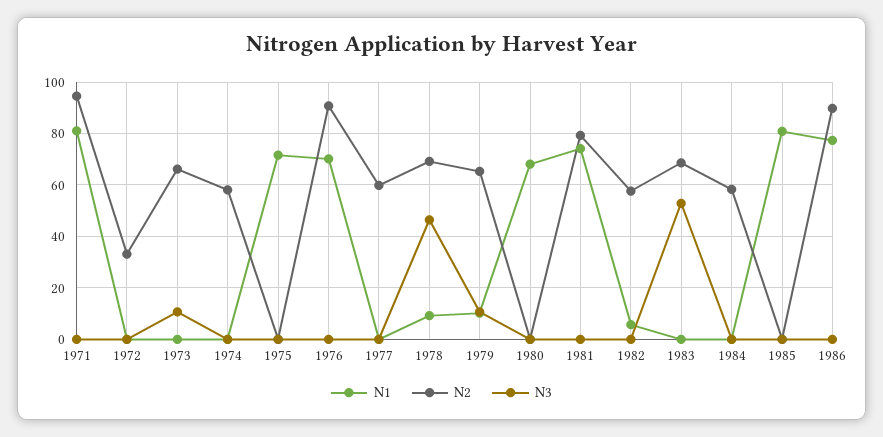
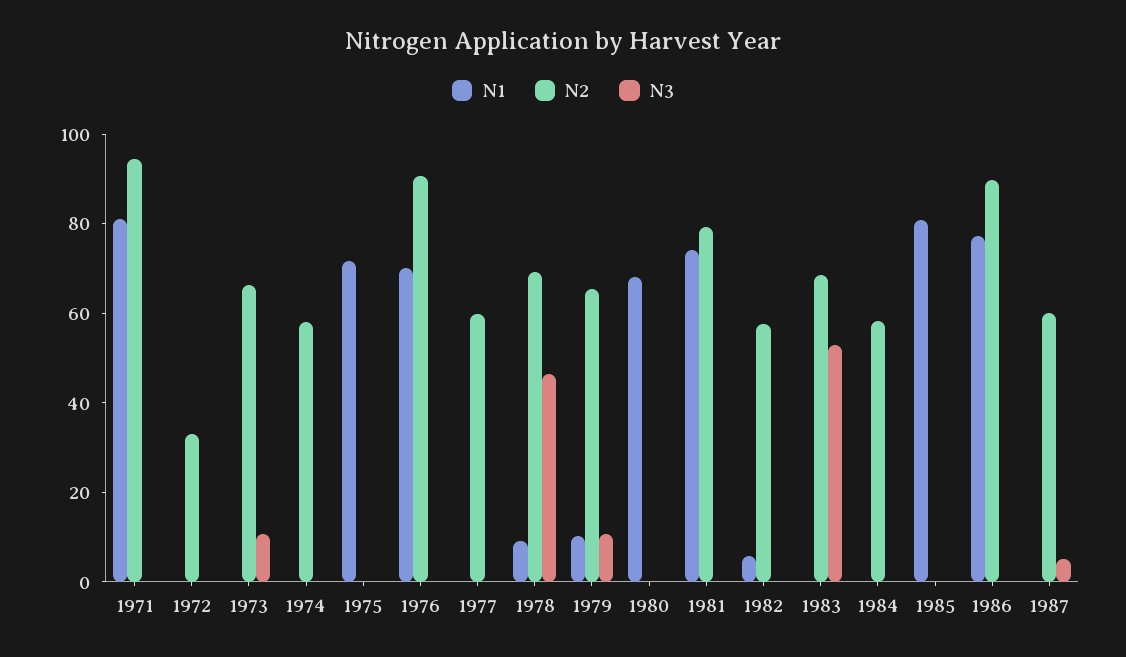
N1, 1987: none -> 0
N2, 1987: none -> 60
N3, 1987: none -> 5

